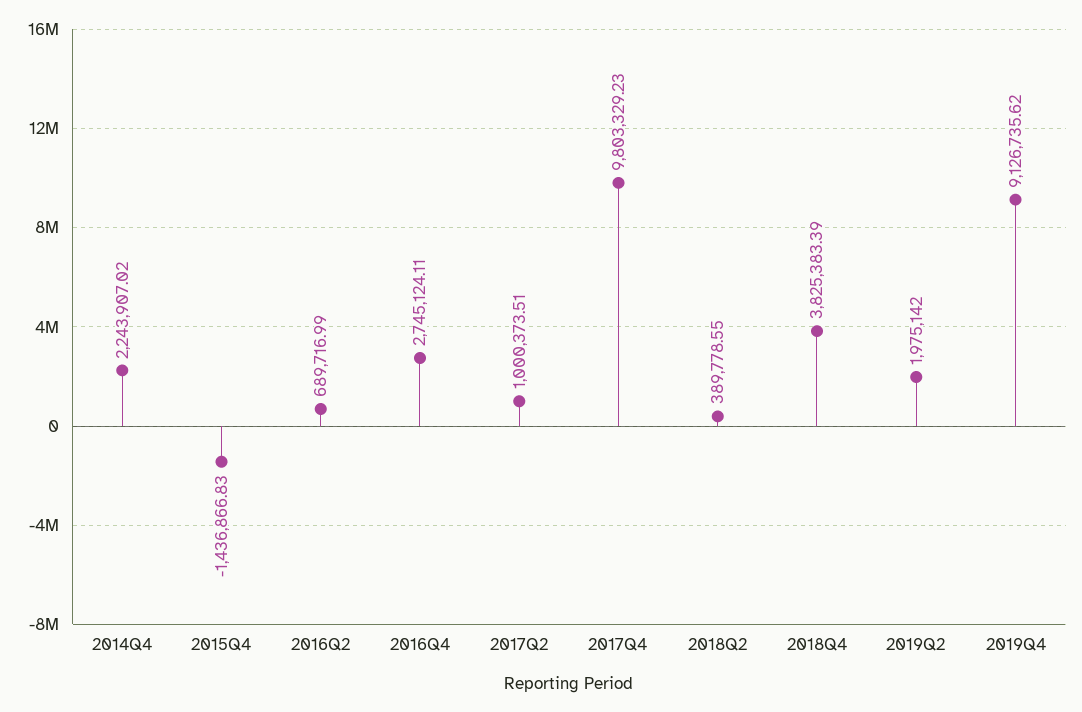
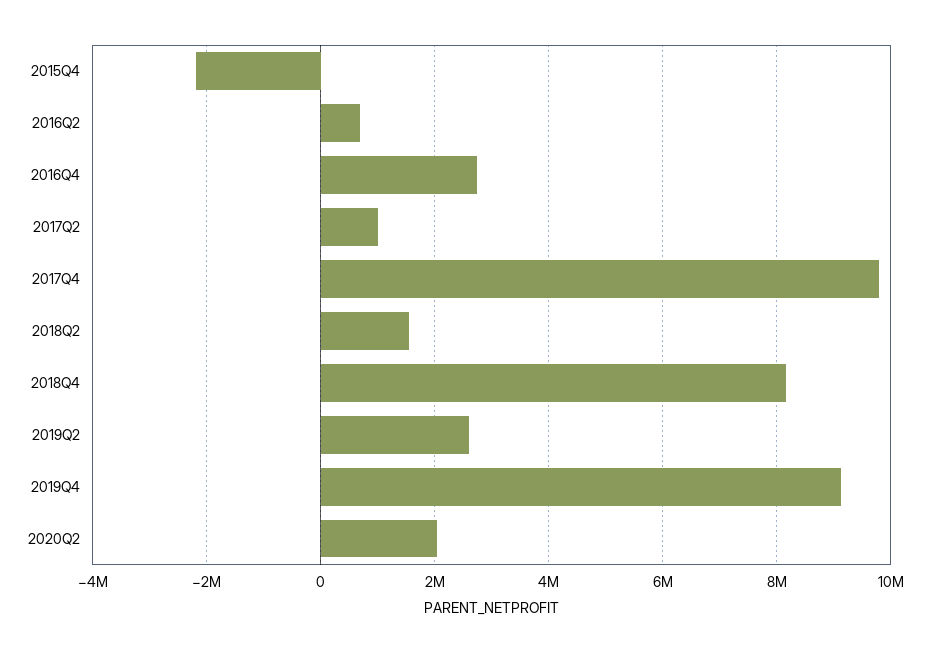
2014Q4: 2243907.02 -> none
2015Q4: -1436866.83 -> -2200000
2018Q2: 389778.55 -> 1600000
2018Q4: 3825383.39 -> 8200000
2019Q2: 1975142 -> 2600000
2020Q2: none -> 2000000

